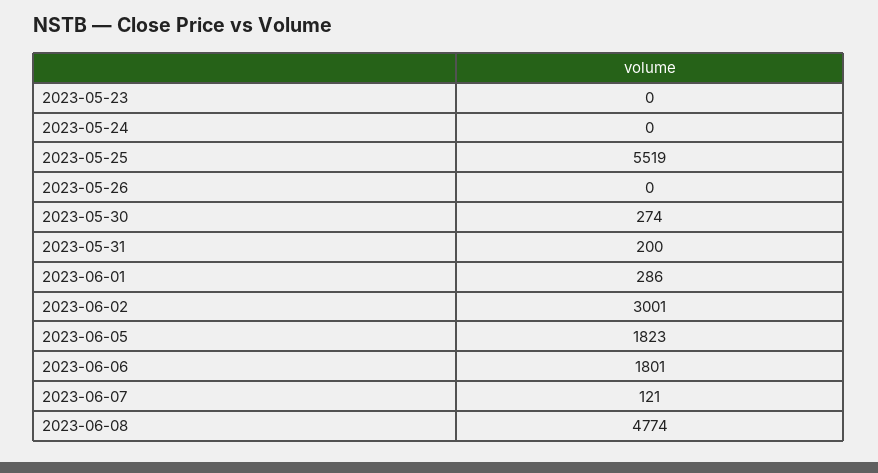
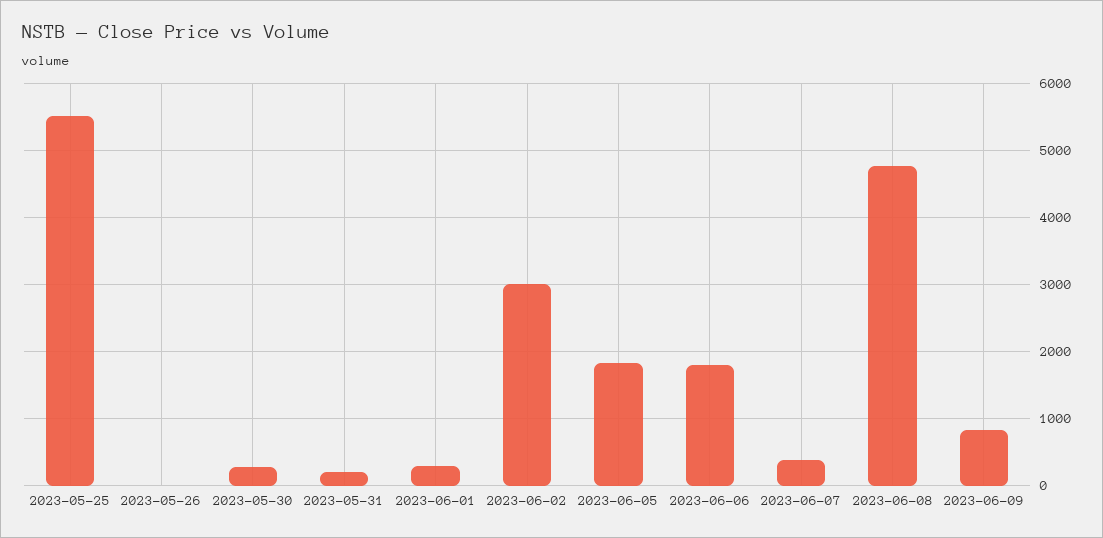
2023-05-23: 0 -> none
2023-05-24: 0 -> none
2023-06-07: 121 -> 400
2023-06-09: none -> 800

